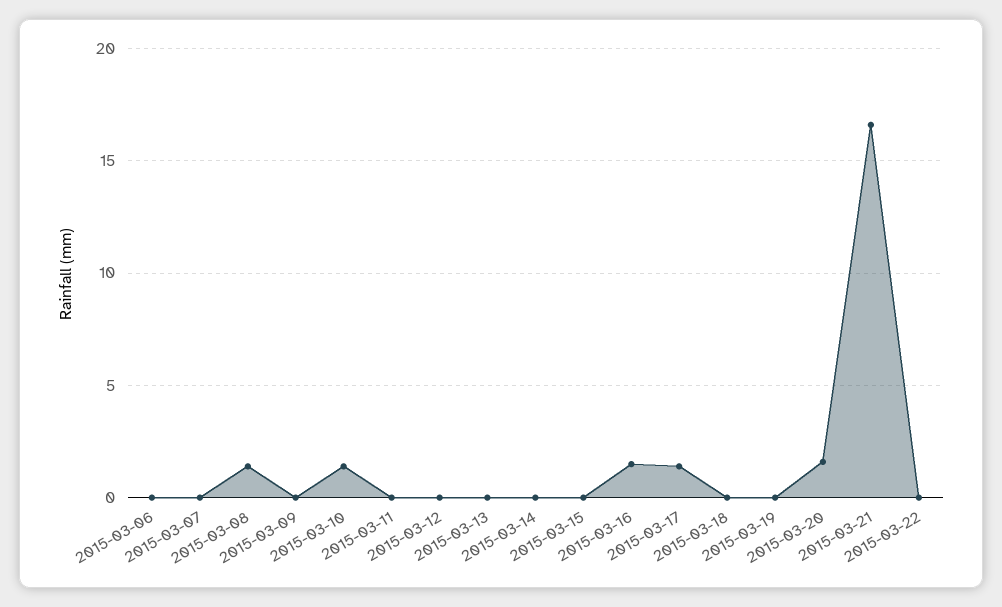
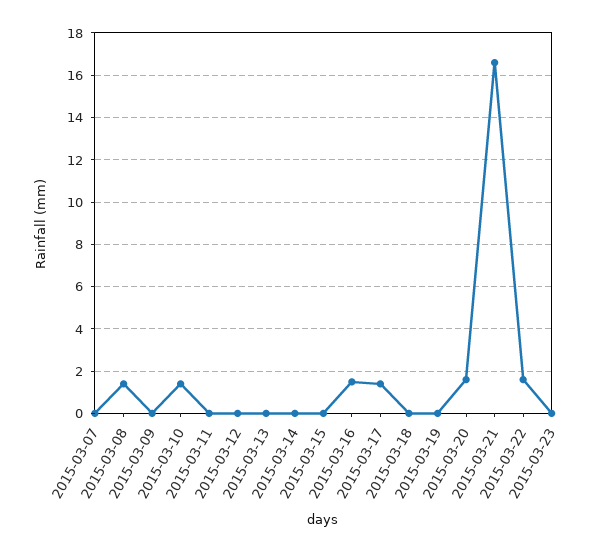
2015-03-06: 0 -> none
2015-03-22: 0 -> 1.5
2015-03-23: none -> 0

